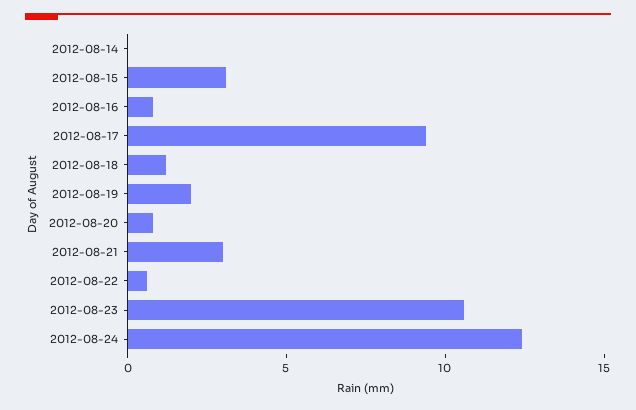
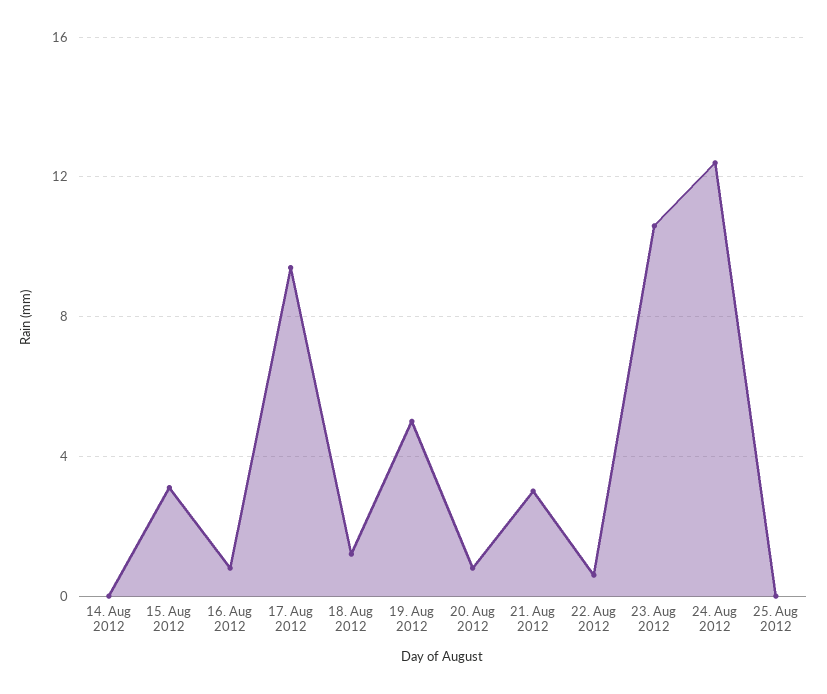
2012-08-19: 2 -> 5
25. Aug 2012: none -> 0

